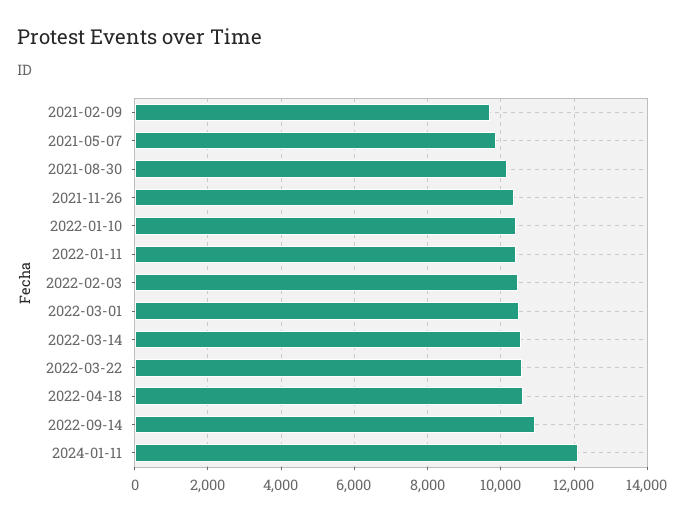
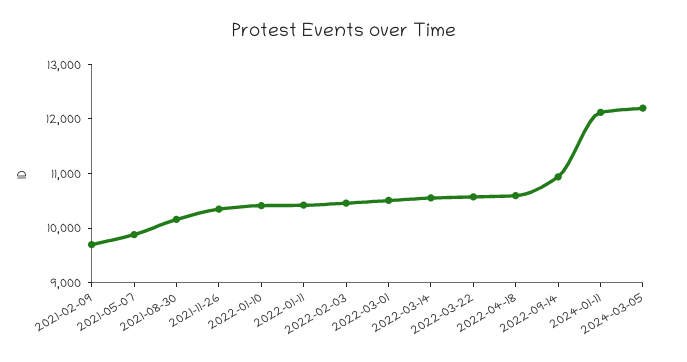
2024-03-05: none -> 12200

